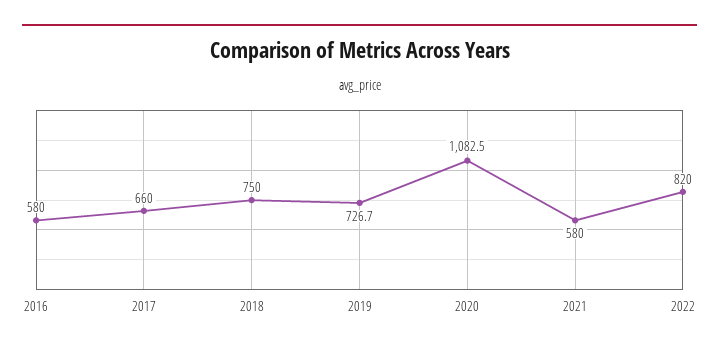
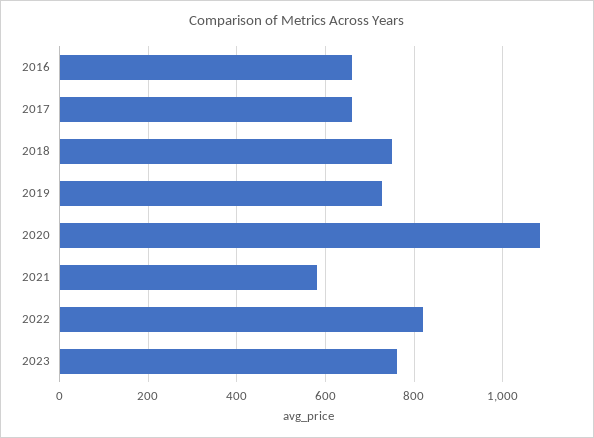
2016: 580 -> 660
2023: none -> 760

